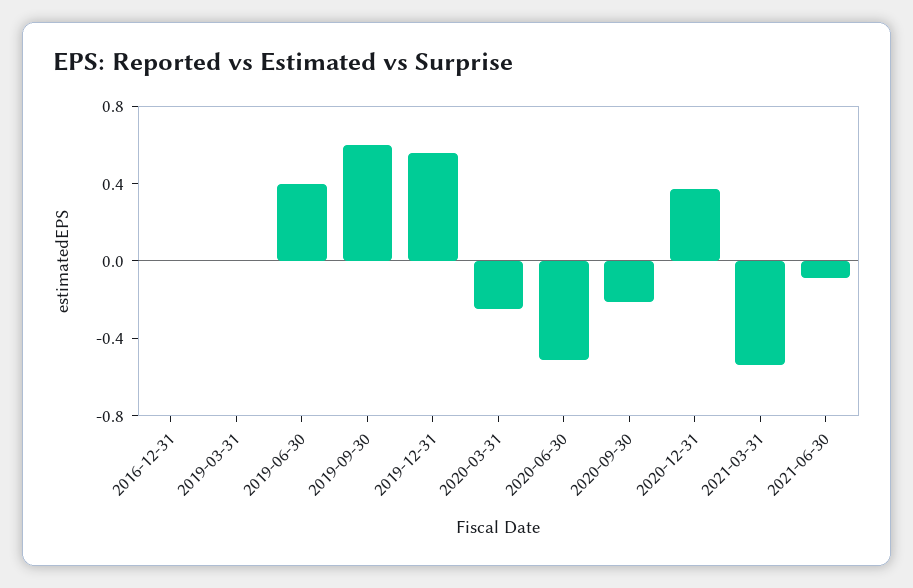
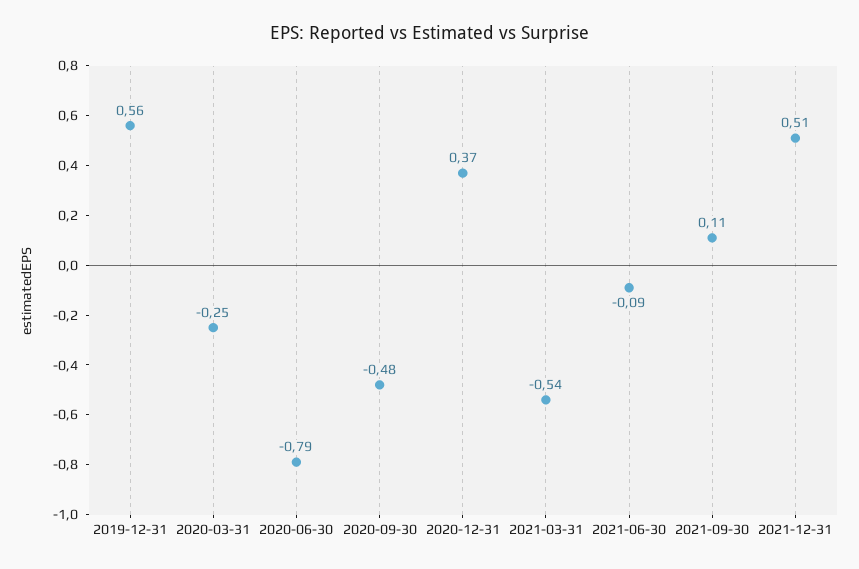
2016-12-31: 0 -> none
2019-03-31: 0 -> none
2019-06-30: 0.4 -> none
2019-09-30: 0.6 -> none
2020-06-30: -0.5 -> -0.79
2020-09-30: -0.2 -> -0.48
2021-09-30: none -> 0.11
2021-12-31: none -> 0.51

